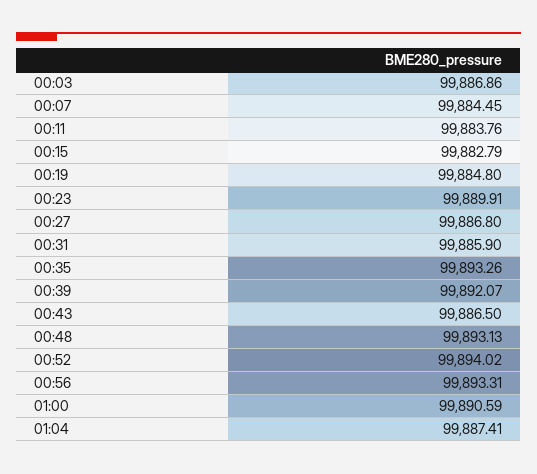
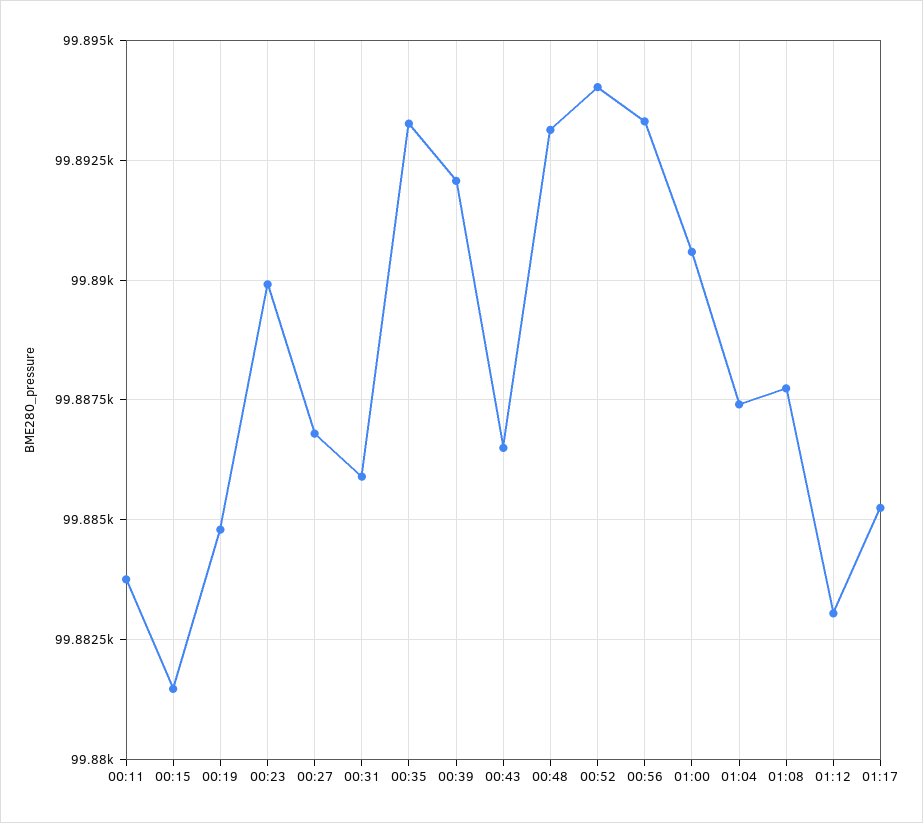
00:03: 99886.86 -> none
00:07: 99884.45 -> none
00:15: 99882.79 -> 99881.5
01:08: none -> 99887.75
01:12: none -> 99883
01:17: none -> 99885.25

